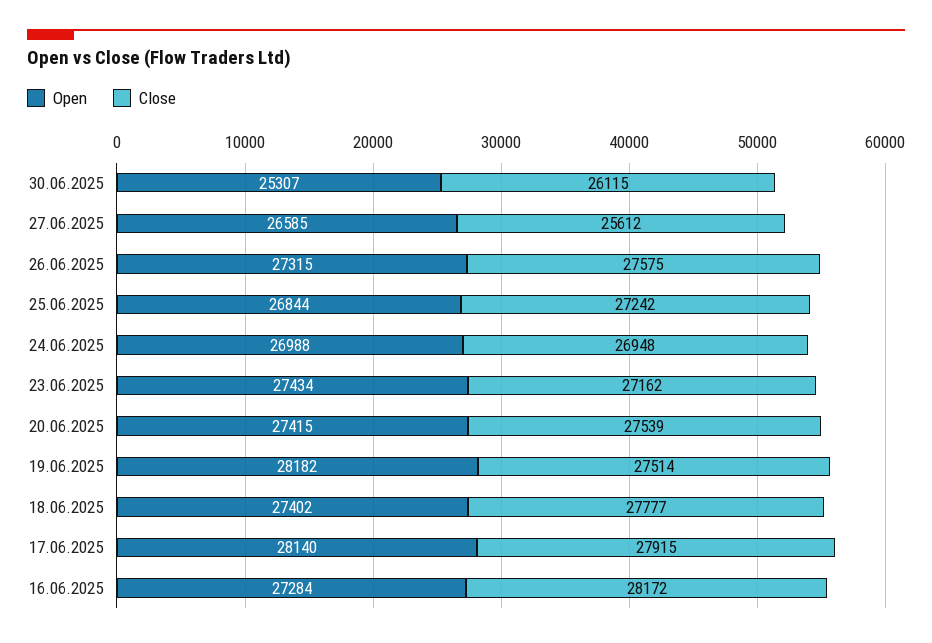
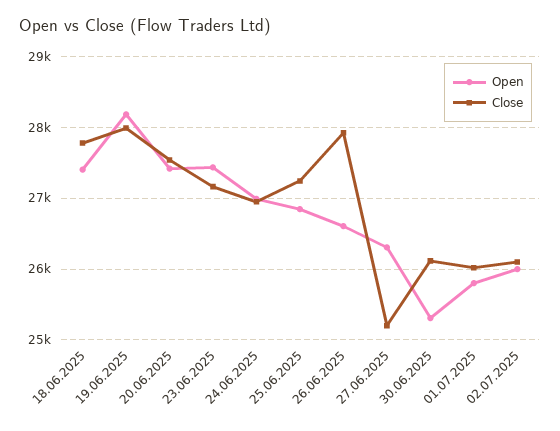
Open, 27.06.2025: 26585 -> 26300
Close, 27.06.2025: 25612 -> 25200
Open, 26.06.2025: 27315 -> 26600
Close, 26.06.2025: 27575 -> 27900
Close, 19.06.2025: 27514 -> 28000
Open, 17.06.2025: 28140 -> none
Close, 17.06.2025: 27915 -> none
Open, 16.06.2025: 27284 -> none
Close, 16.06.2025: 28172 -> none
Open, 01.07.2025: none -> 25800
Close, 01.07.2025: none -> 26000
Open, 02.07.2025: none -> 26000
Close, 02.07.2025: none -> 26100

